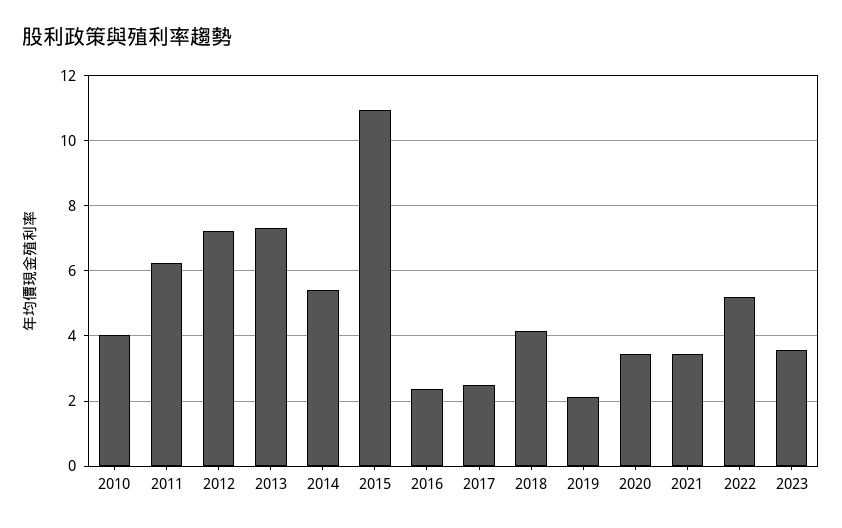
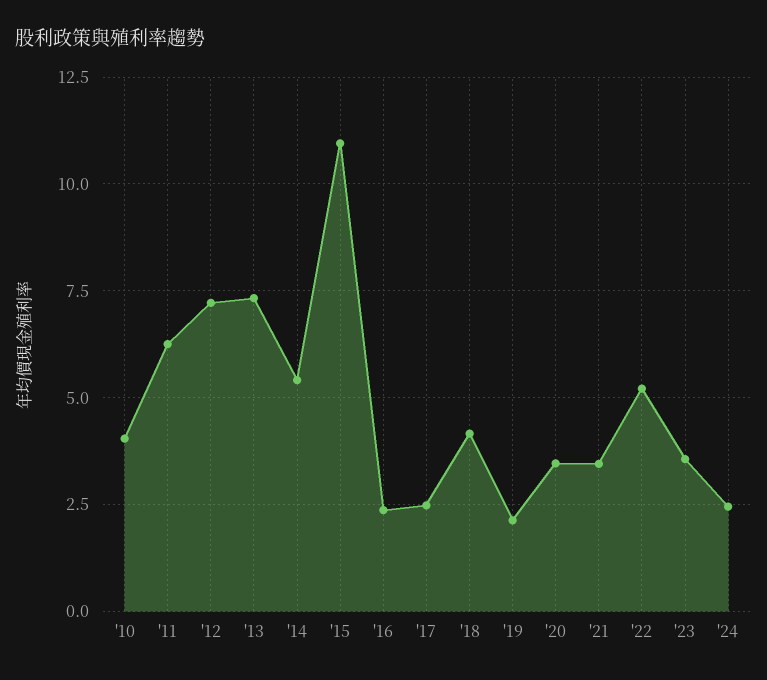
'24: none -> 2.5

